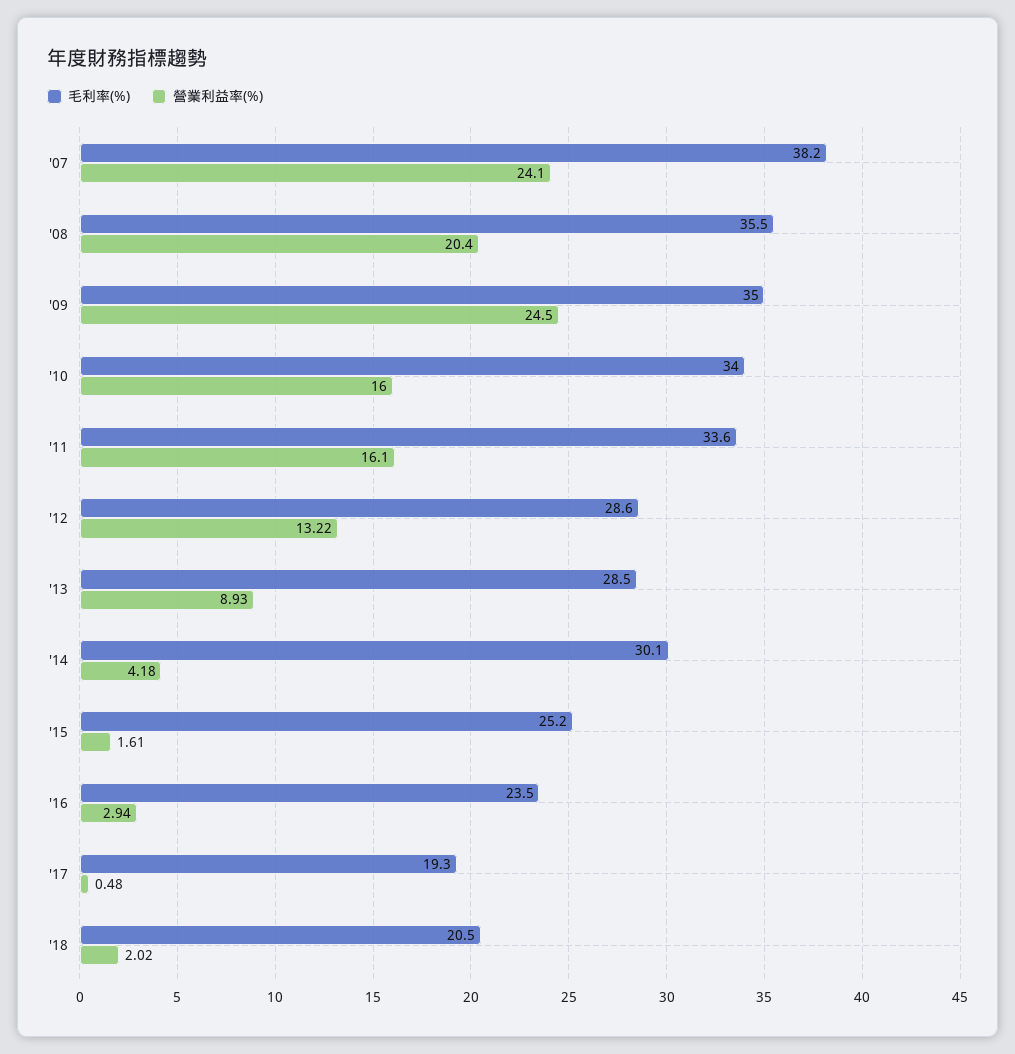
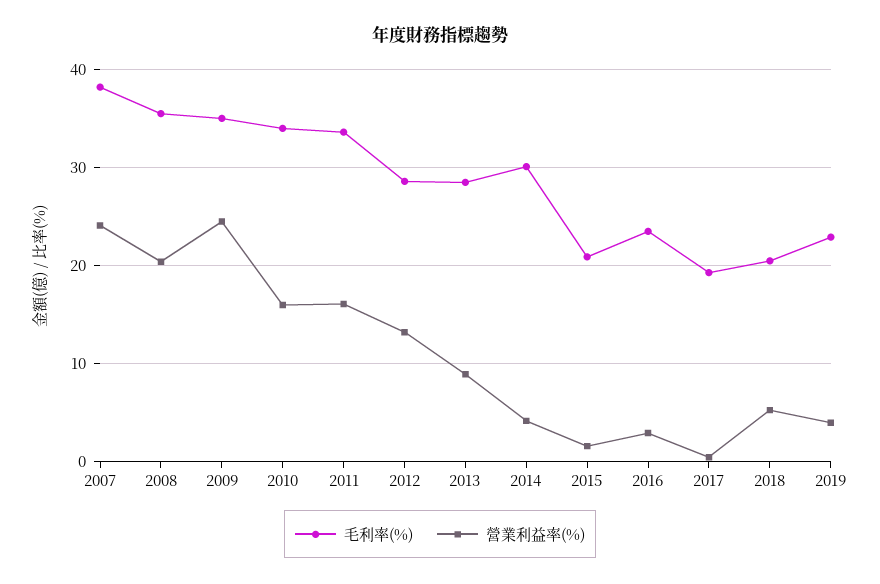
毛利率(%), '15: 25.2 -> 21
營業利益率(%), '18: 2.02 -> 5
毛利率(%), 2019: none -> 23
營業利益率(%), 2019: none -> 4

